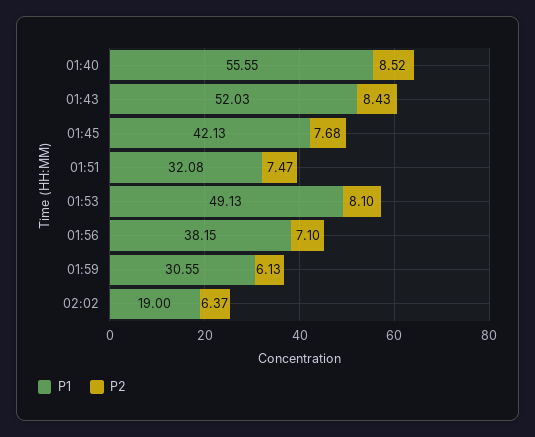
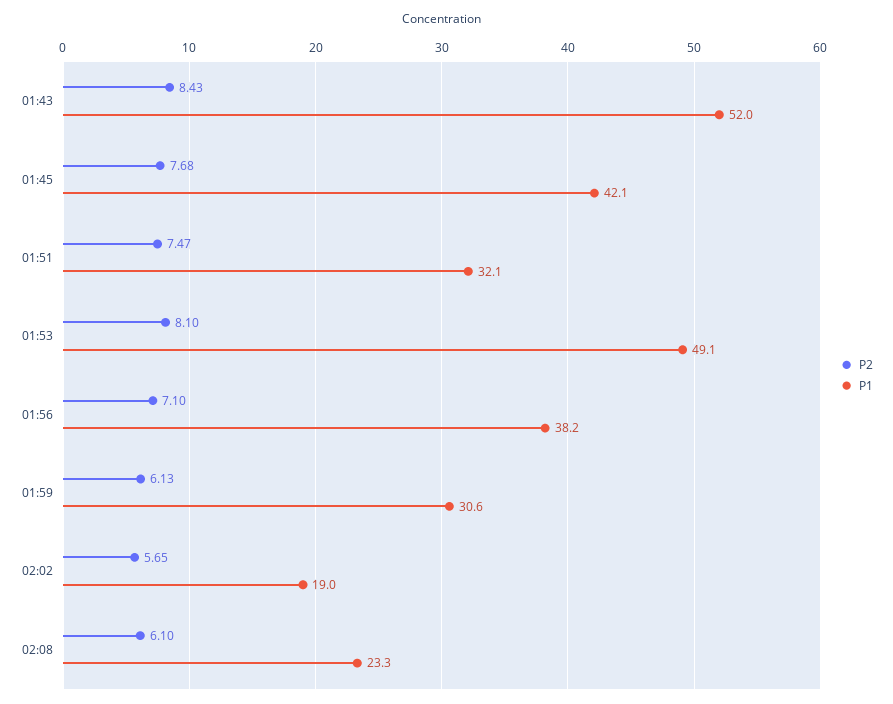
P1, 01:40: 55.55 -> none
P2, 01:40: 8.52 -> none
P2, 02:02: 6.37 -> 5.65
P2, 02:08: none -> 6.1
P1, 02:08: none -> 23.3

